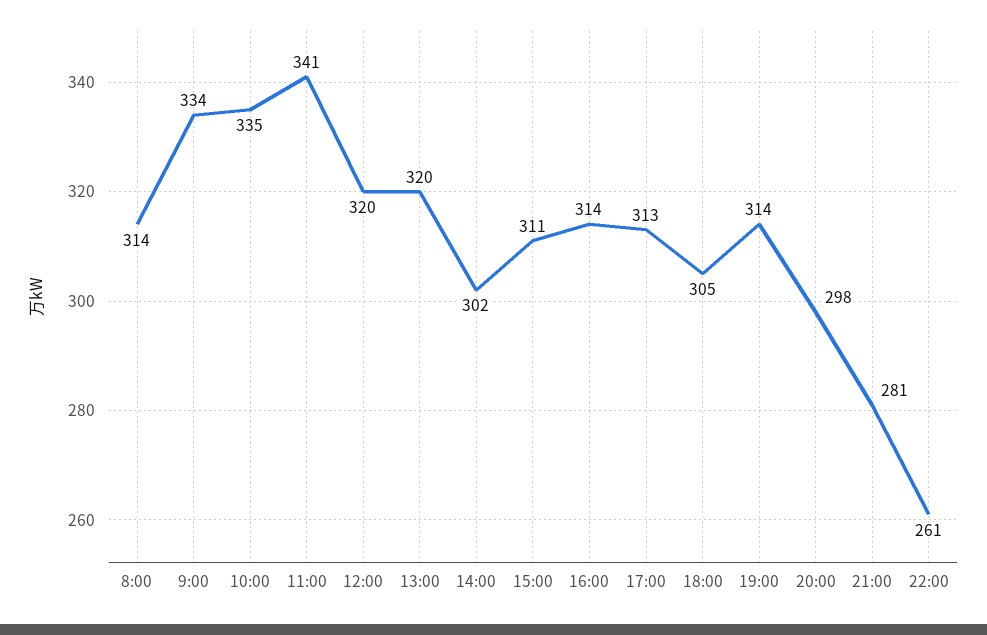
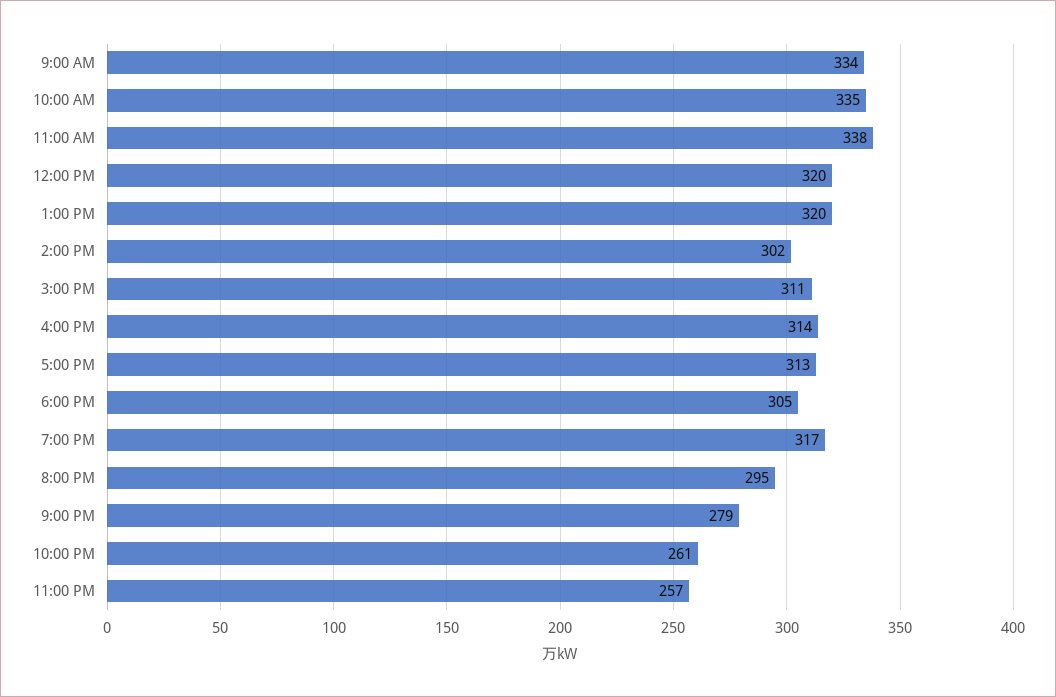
8:00: 314 -> none
11:00: 341 -> 338
19:00: 314 -> 317
20:00: 298 -> 295
21:00: 281 -> 279
11:00 PM: none -> 257

